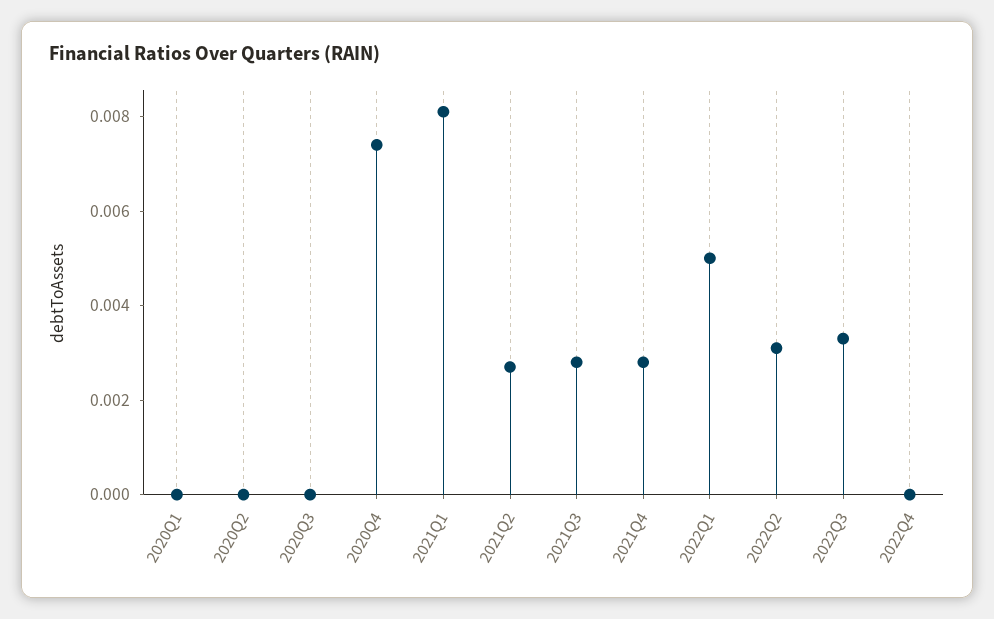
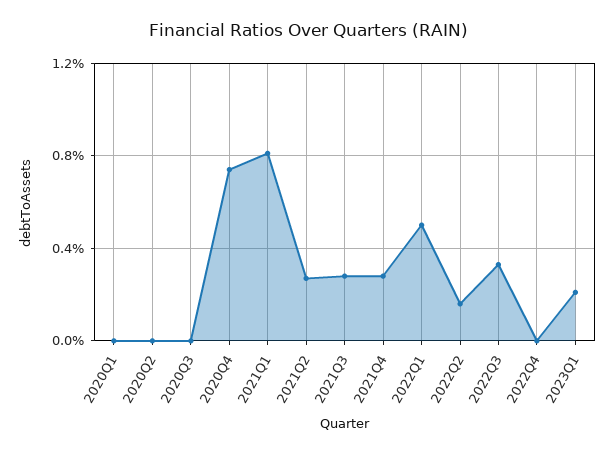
2022Q2: 0.003 -> 0.0015
2023Q1: none -> 0.002

